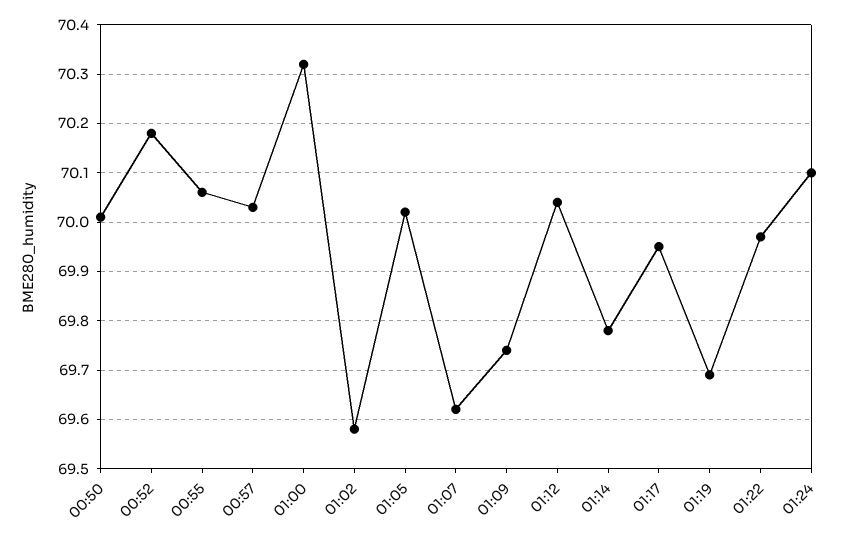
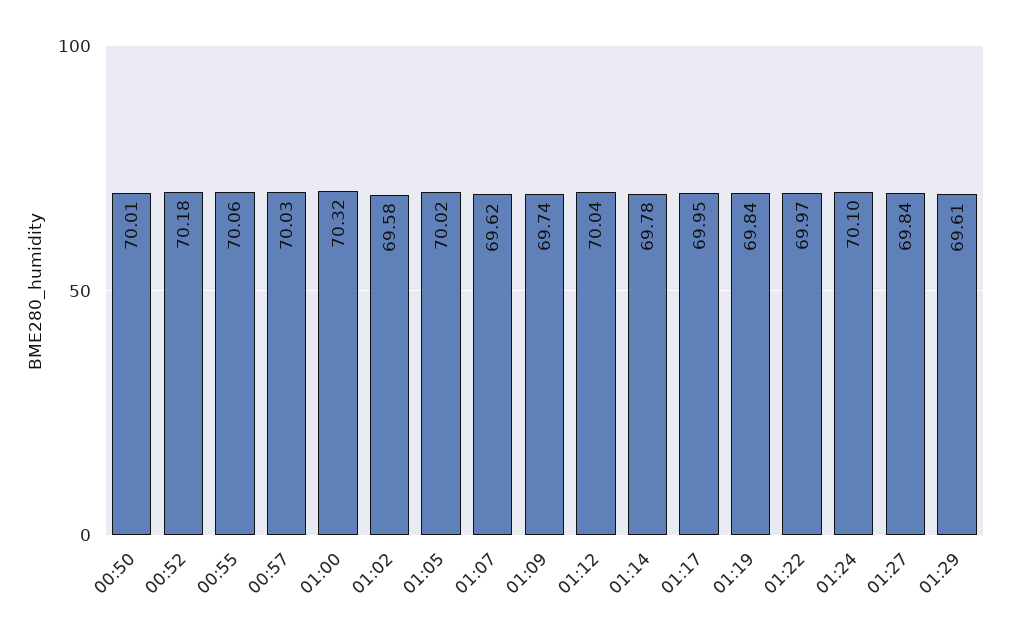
01:19: 69.7 -> 69.84
01:27: none -> 69.84
01:29: none -> 69.61

